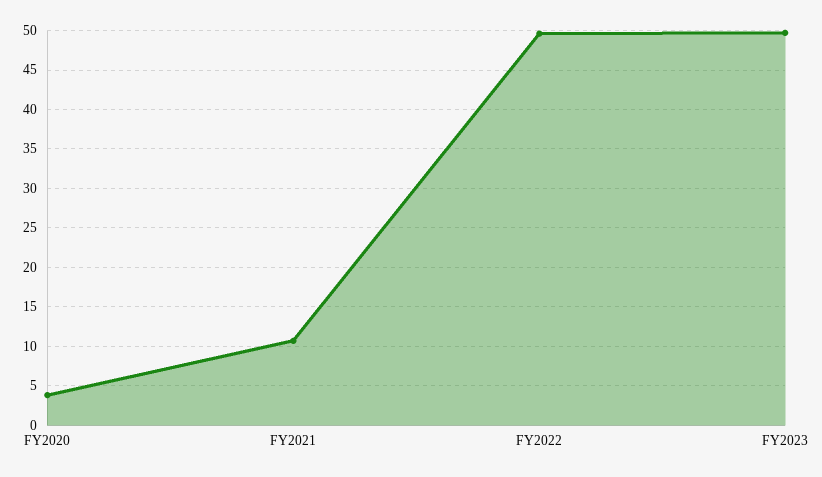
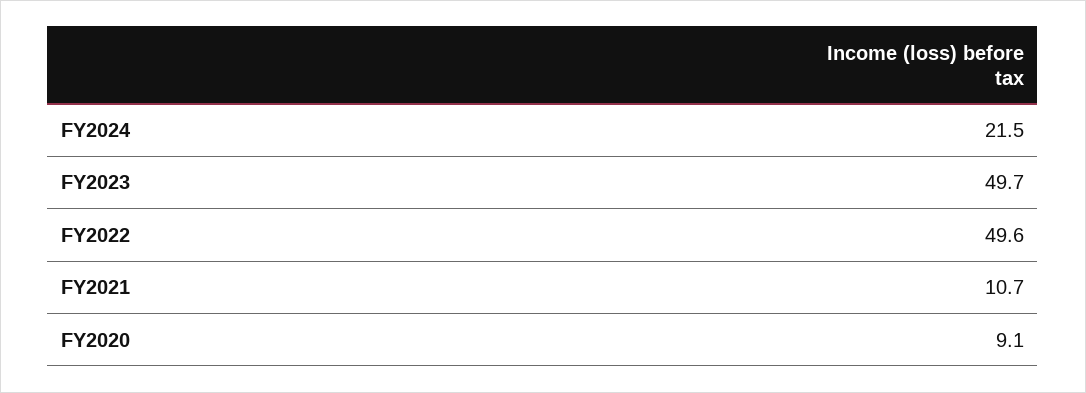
FY2020: 4 -> 9.1
FY2024: none -> 21.5

